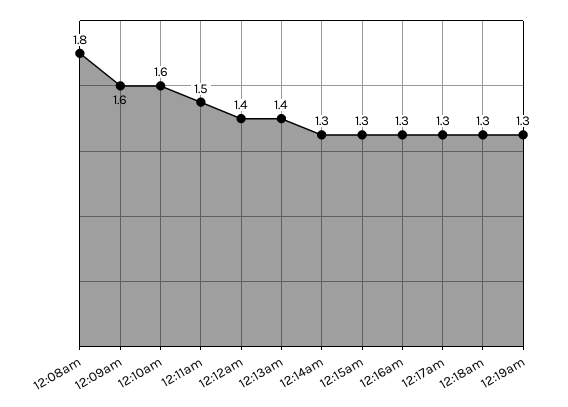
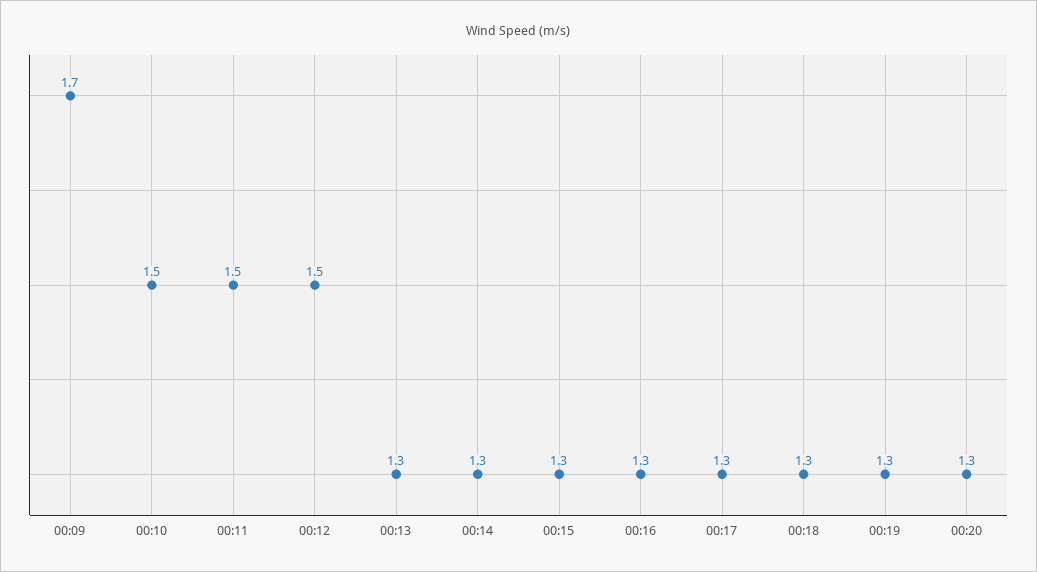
12:08am: 1.8 -> none
12:09am: 1.6 -> 1.7
12:10am: 1.6 -> 1.5
12:12am: 1.4 -> 1.5
12:13am: 1.4 -> 1.3
00:20: none -> 1.3

